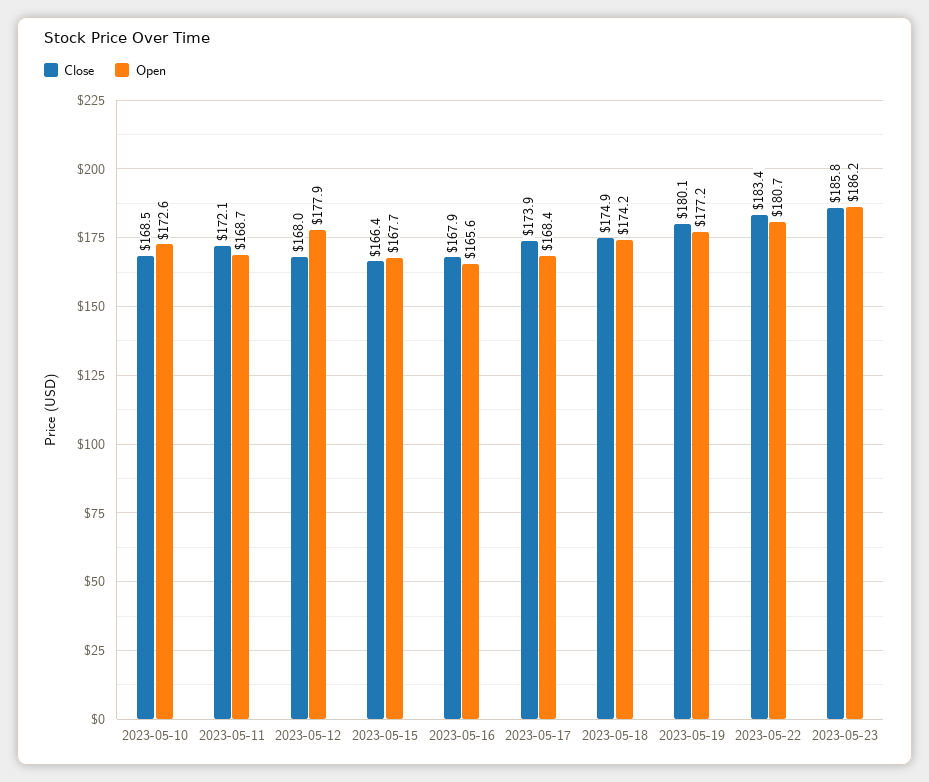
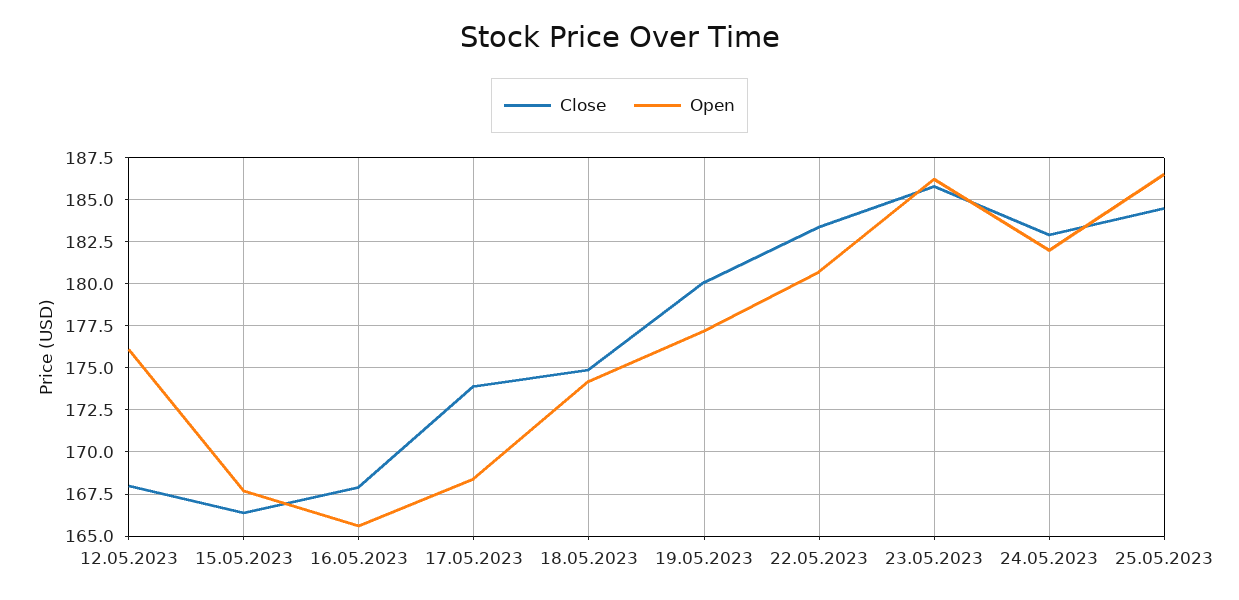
Close, 2023-05-10: 168.5 -> none
Open, 2023-05-10: 172.6 -> none
Close, 2023-05-11: 172.1 -> none
Open, 2023-05-11: 168.7 -> none
Open, 2023-05-12: 177.9 -> 176
Close, 24.05.2023: none -> 183
Open, 24.05.2023: none -> 182
Close, 25.05.2023: none -> 184.5
Open, 25.05.2023: none -> 186.5

